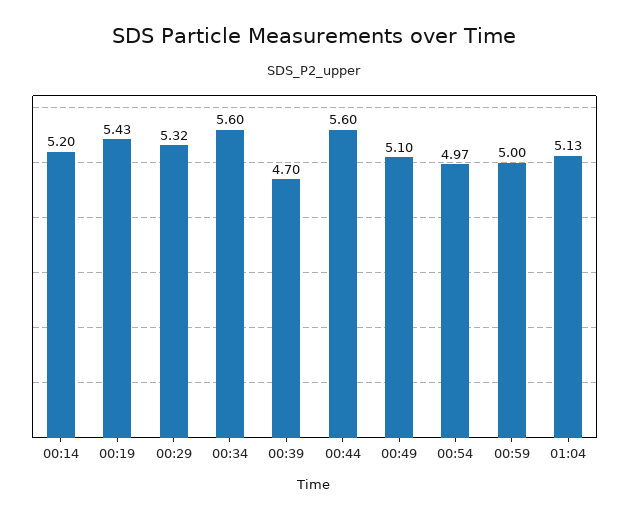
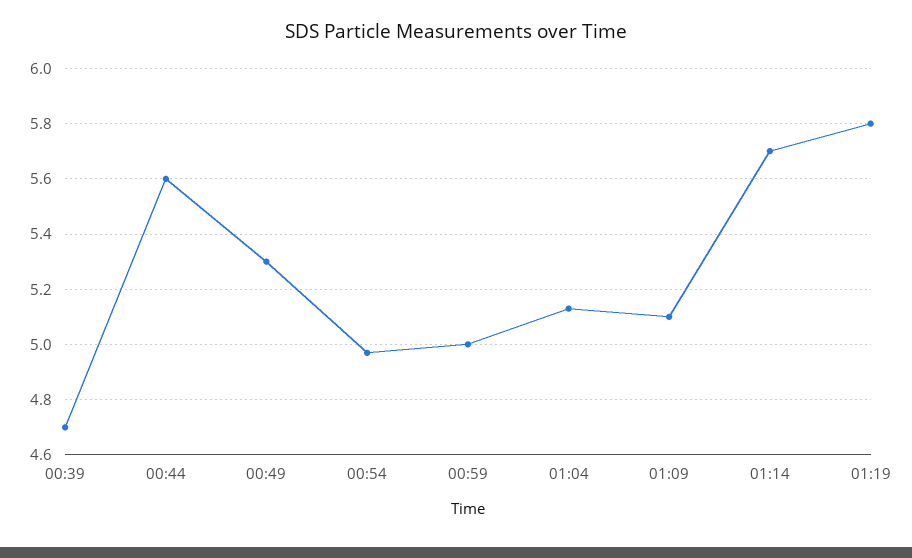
00:14: 5.2 -> none
00:19: 5.43 -> none
00:29: 5.32 -> none
00:34: 5.6 -> none
00:49: 5.1 -> 5.3
01:09: none -> 5.1
01:14: none -> 5.7
01:19: none -> 5.8

